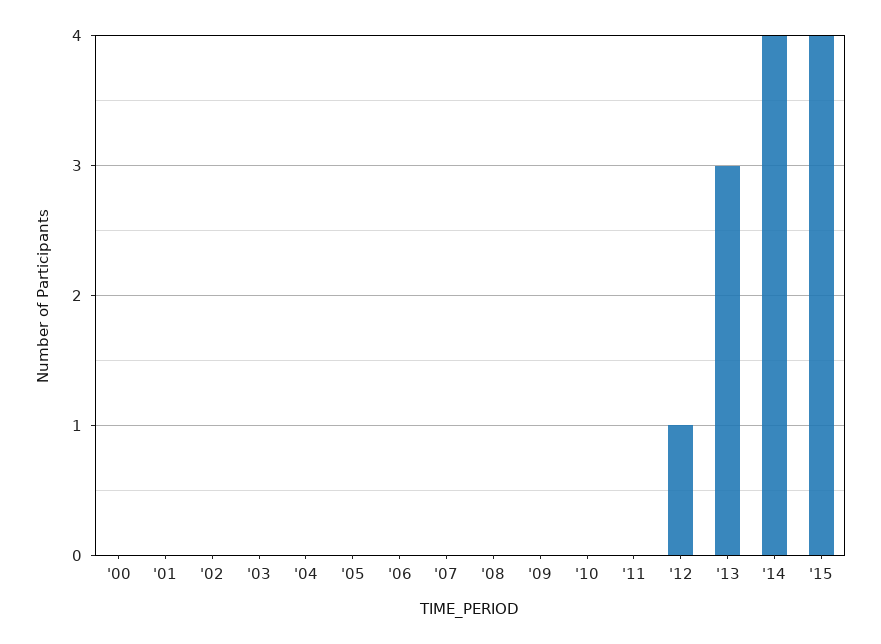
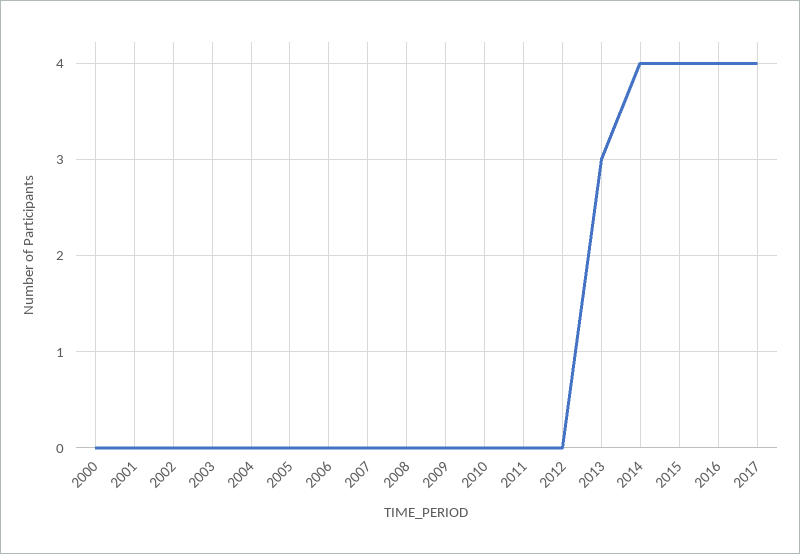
'12: 1 -> 0
2016: none -> 4
2017: none -> 4

